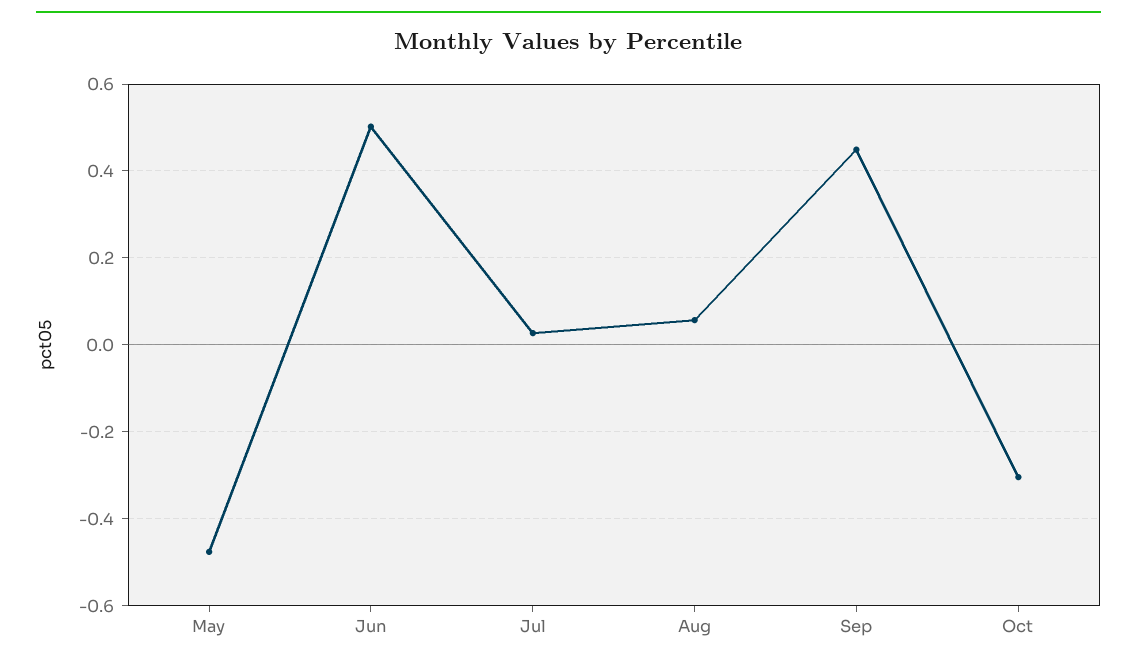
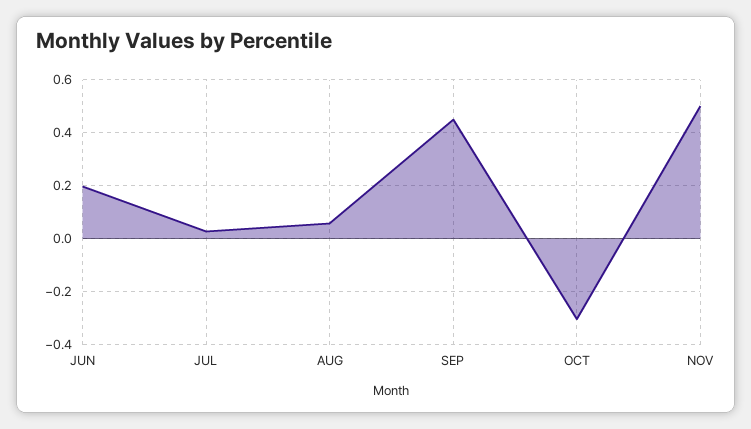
May: -0.48 -> none
Jun: 0.5 -> 0.2
NOV: none -> 0.5

